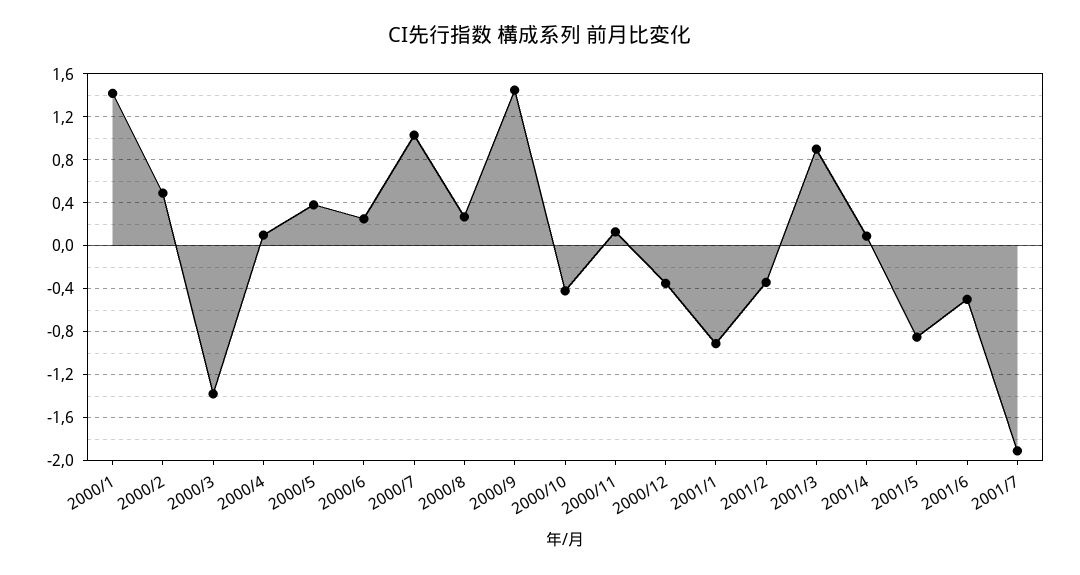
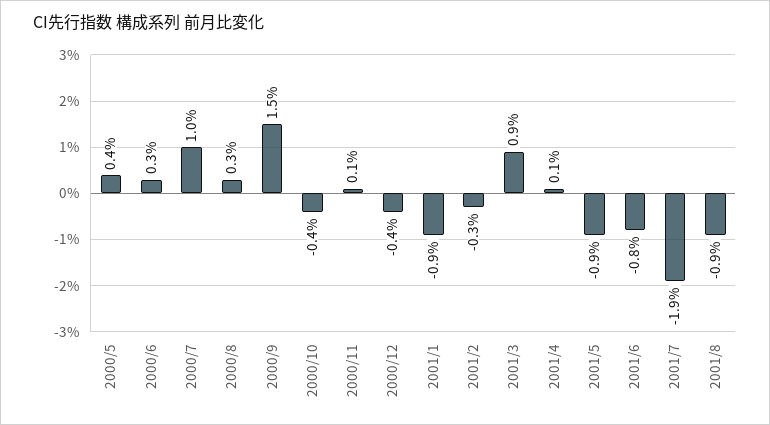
2000/1: 1.4 -> none
2000/2: 0.5 -> none
2000/3: -1.4 -> none
2000/4: 0.1 -> none
2001/6: -0.5 -> -0.8
2001/8: none -> -0.9

